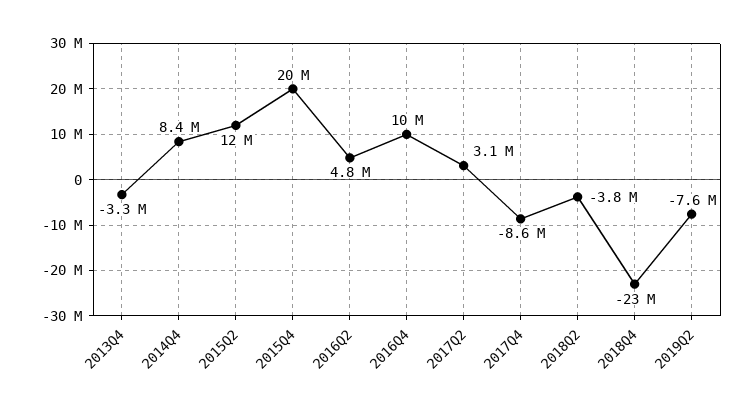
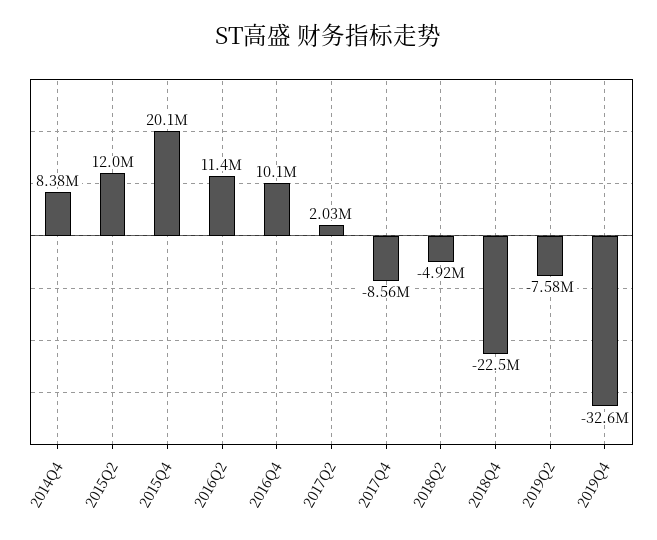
2013Q4: -3300000 -> none
2016Q2: 4800000 -> 11400000
2017Q2: 3100000 -> 2030000
2018Q2: -3800000 -> -4920000
2019Q4: none -> -32600000

